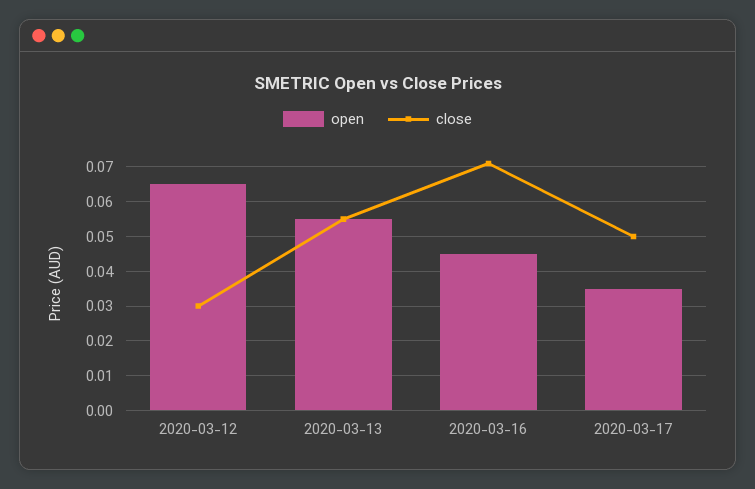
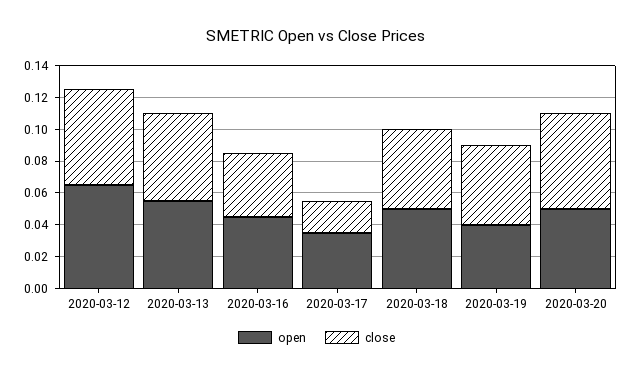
close, 2020-03-12: 0.03 -> 0.06
close, 2020-03-16: 0.07 -> 0.04
close, 2020-03-17: 0.05 -> 0.02
open, 2020-03-18: none -> 0.05
close, 2020-03-18: none -> 0.05
open, 2020-03-19: none -> 0.04
close, 2020-03-19: none -> 0.05
open, 2020-03-20: none -> 0.05
close, 2020-03-20: none -> 0.06

